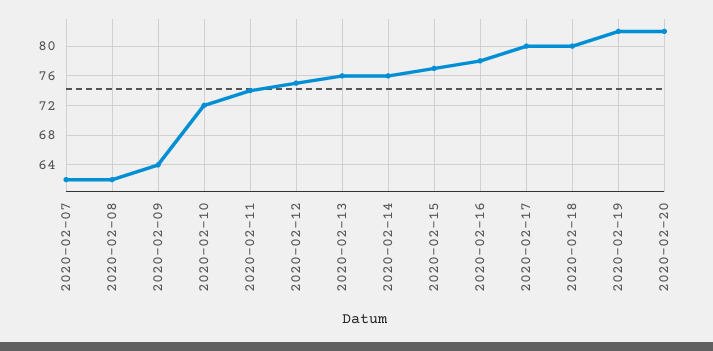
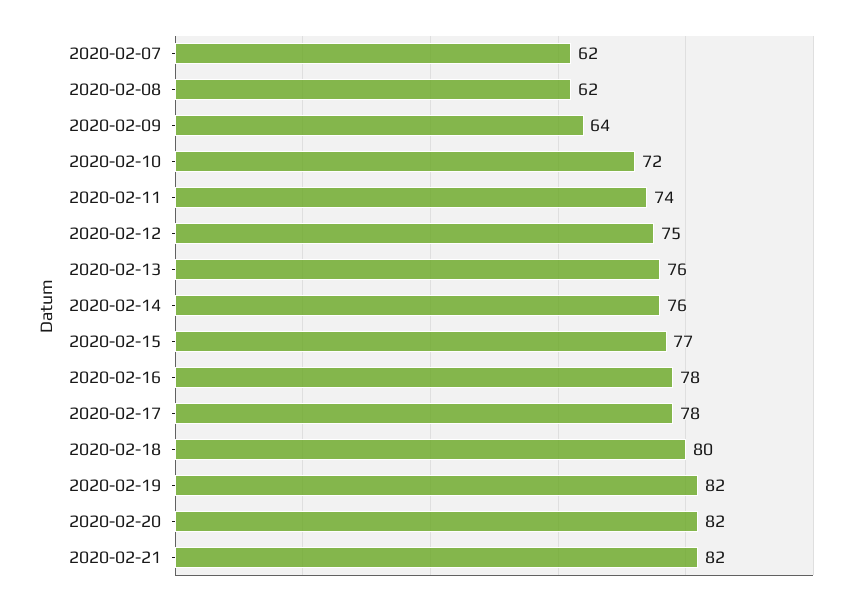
2020-02-17: 80 -> 78
2020-02-21: none -> 82

